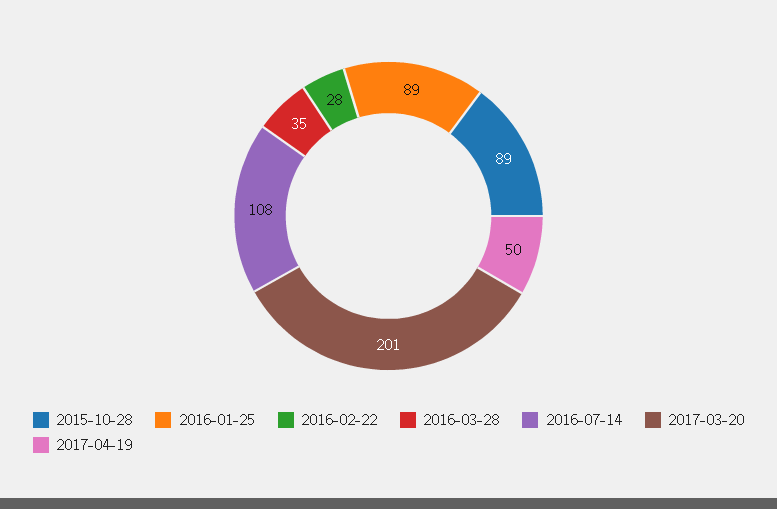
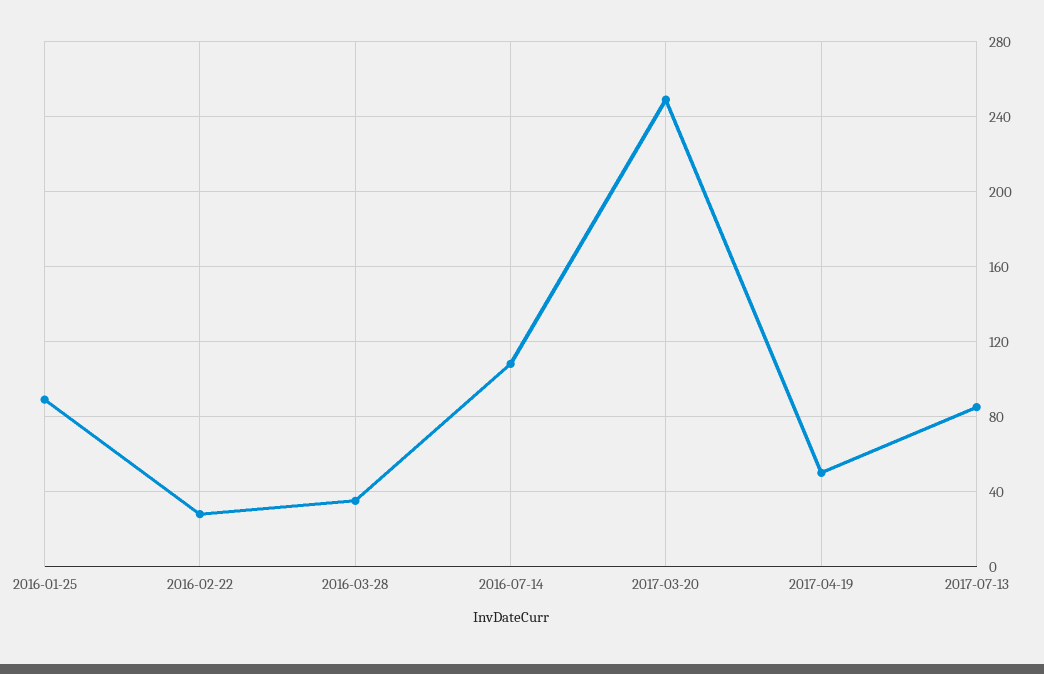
2015-10-28: 89 -> none
2017-03-20: 201 -> 250
2017-07-13: none -> 85

